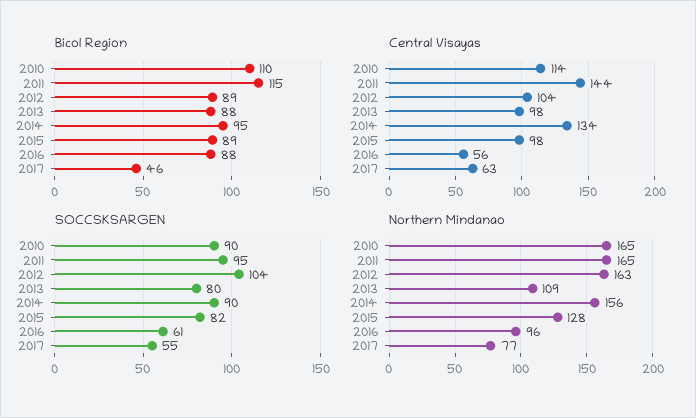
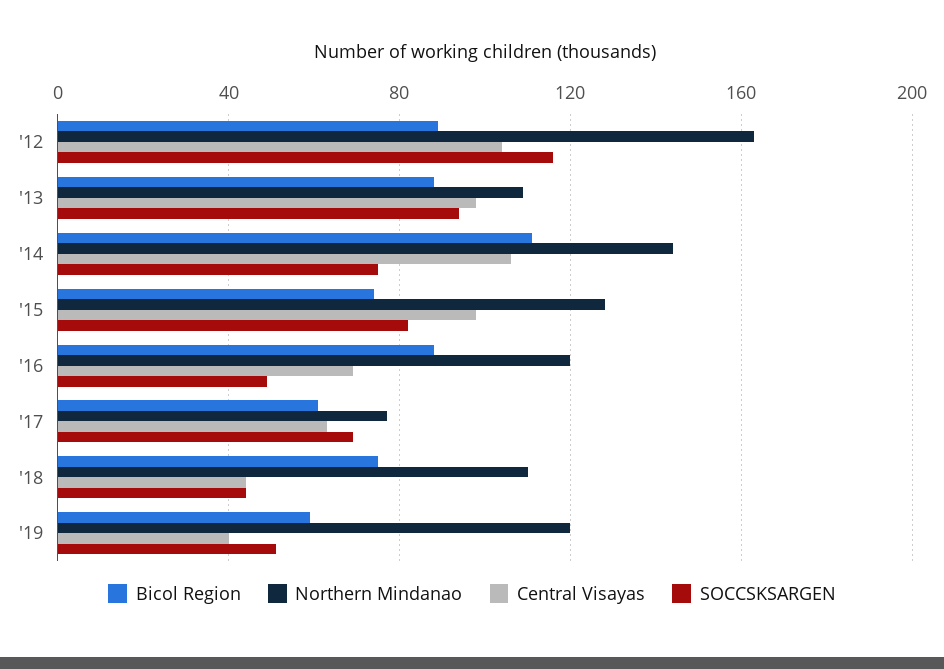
Bicol Region, 2010: 110 -> none
Bicol Region, 2011: 115 -> none
Bicol Region, 2014: 95 -> 110
Bicol Region, 2015: 89 -> 75
Bicol Region, 2017: 46 -> 60
Central Visayas, 2010: 114 -> none
Central Visayas, 2011: 144 -> none
Central Visayas, 2014: 134 -> 105
Central Visayas, 2016: 56 -> 70
SOCCSKSARGEN, 2010: 90 -> none
SOCCSKSARGEN, 2011: 95 -> none
SOCCSKSARGEN, 2012: 104 -> 115
SOCCSKSARGEN, 2013: 80 -> 95
SOCCSKSARGEN, 2014: 90 -> 75
SOCCSKSARGEN, 2016: 61 -> 50
SOCCSKSARGEN, 2017: 55 -> 70
Northern Mindanao, 2010: 165 -> none
Northern Mindanao, 2011: 165 -> none
Northern Mindanao, 2014: 156 -> 145
Northern Mindanao, 2016: 96 -> 120
Bicol Region, '18: none -> 75
Northern Mindanao, '18: none -> 110
Central Visayas, '18: none -> 45
SOCCSKSARGEN, '18: none -> 45
Bicol Region, '19: none -> 60
Northern Mindanao, '19: none -> 120
Central Visayas, '19: none -> 40
SOCCSKSARGEN, '19: none -> 50

